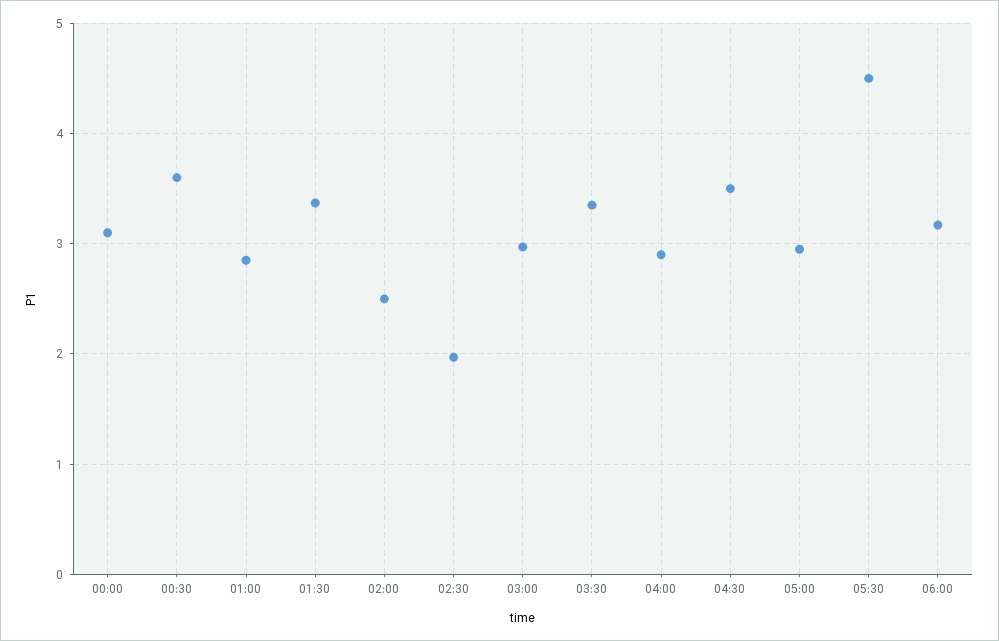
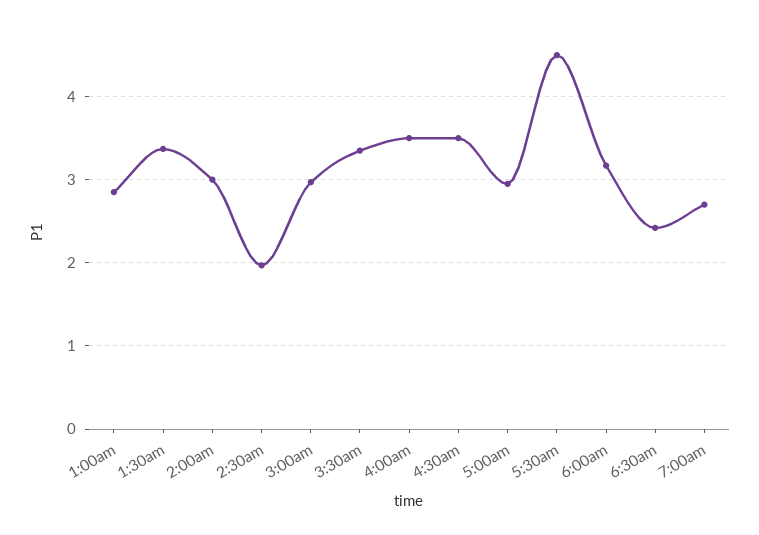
00:00: 3.1 -> none
00:30: 3.6 -> none
02:00: 2.5 -> 3
04:00: 2.9 -> 3.5
6:30am: none -> 2.4
7:00am: none -> 2.7

